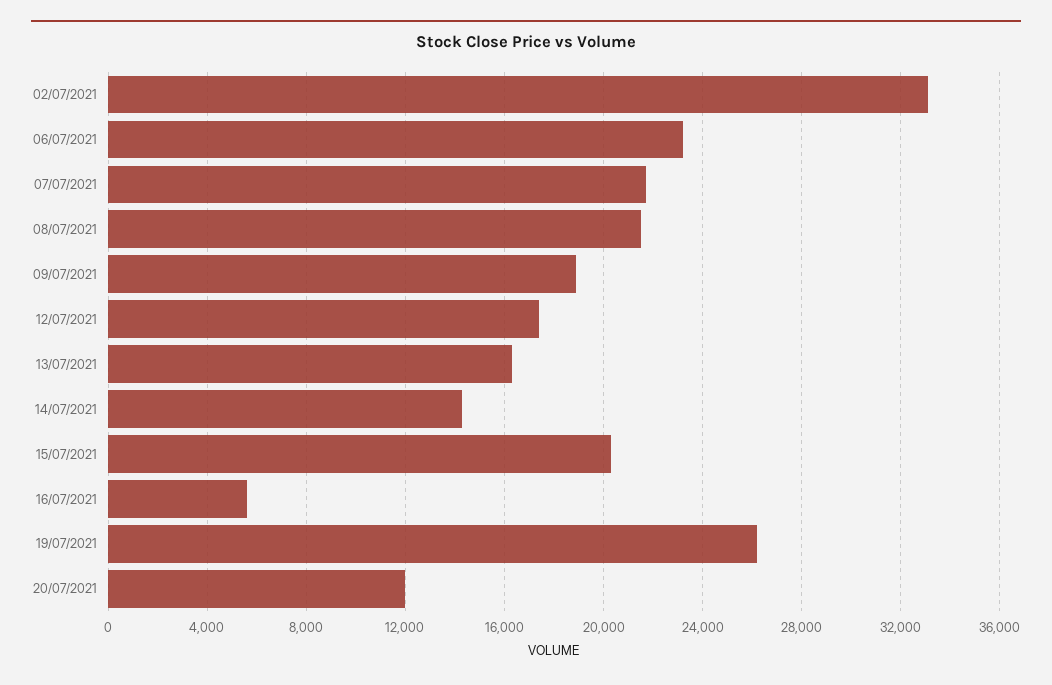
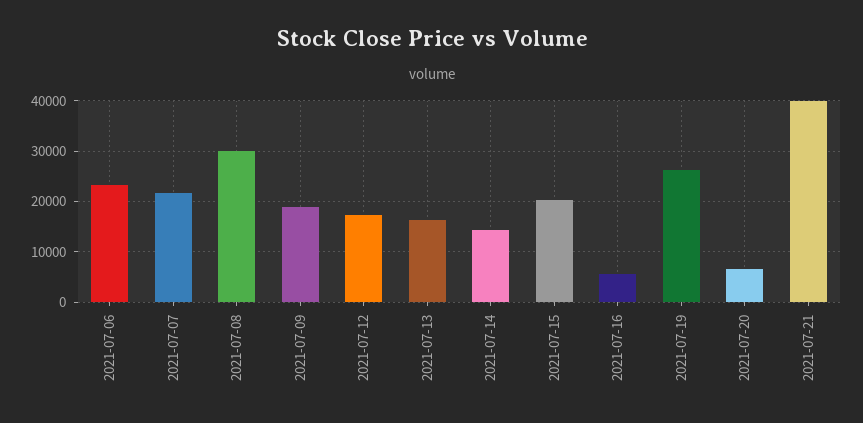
02/07/2021: 33000 -> none
08/07/2021: 21500 -> 30000
20/07/2021: 12000 -> 6000
2021-07-21: none -> 40000

